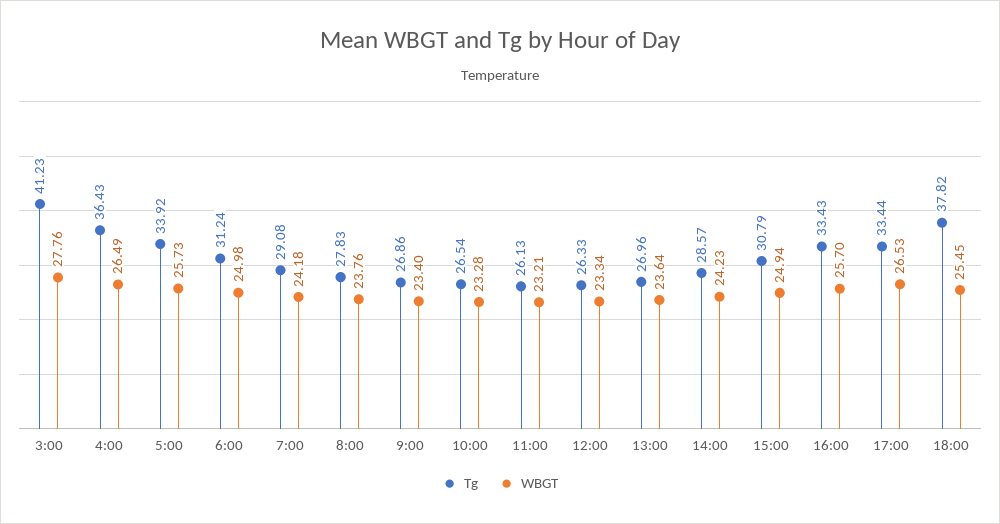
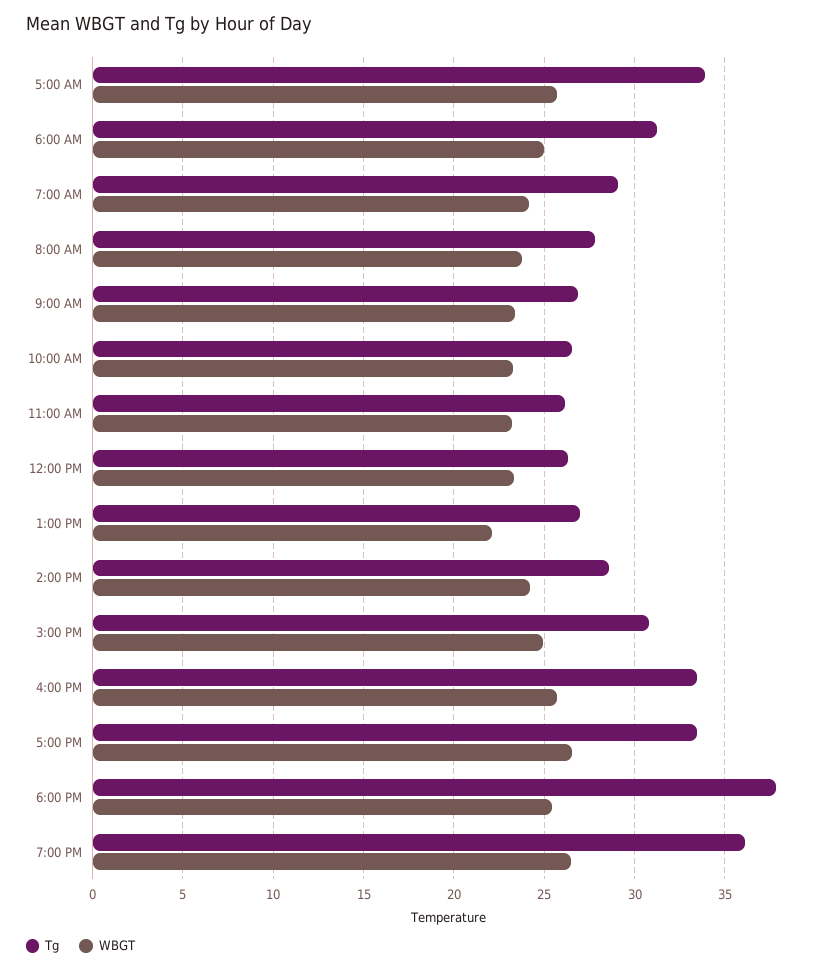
Tg, 3:00: 41.23 -> none
WBGT, 3:00: 27.76 -> none
Tg, 4:00: 36.43 -> none
WBGT, 4:00: 26.49 -> none
WBGT, 13:00: 23.64 -> 22
Tg, 7:00 PM: none -> 36
WBGT, 7:00 PM: none -> 26.5

